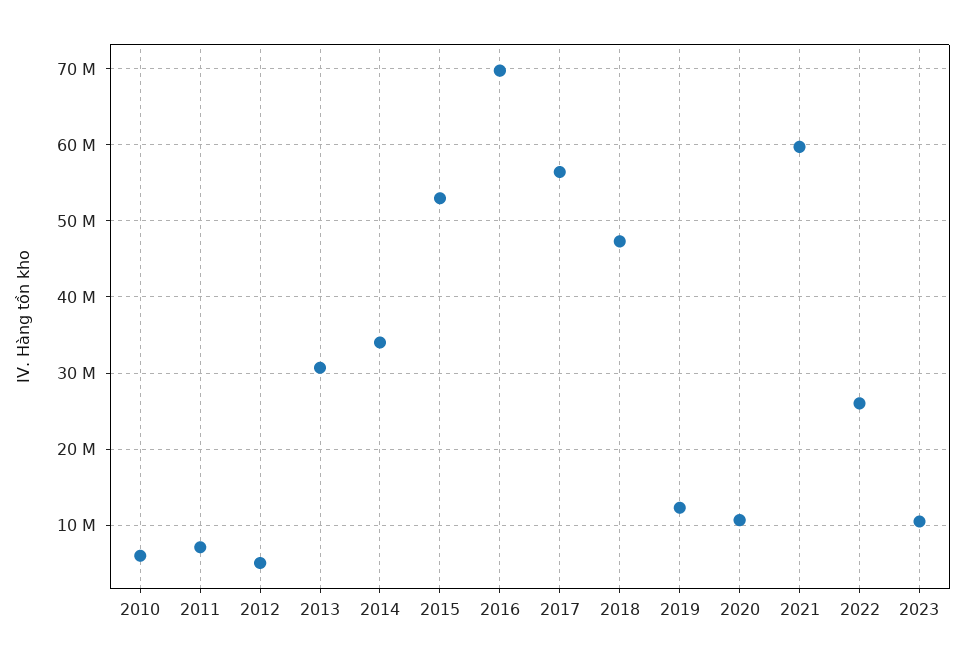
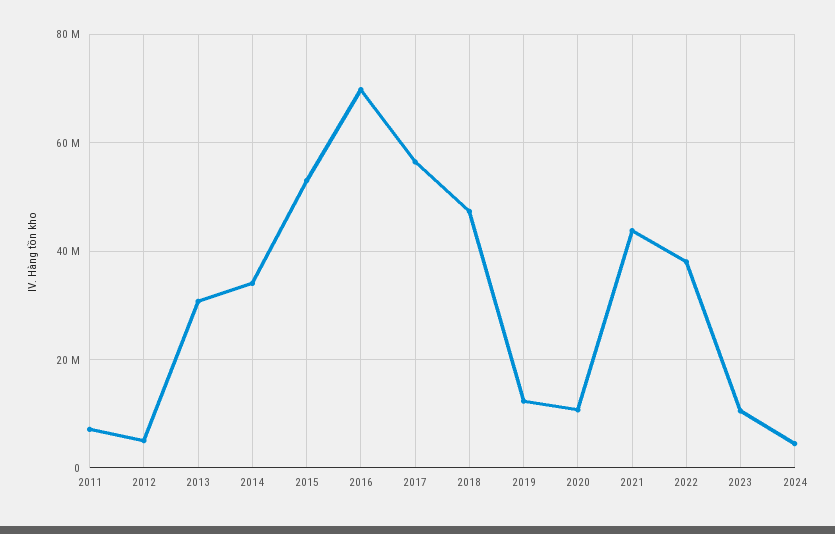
2010: 6000000 -> none
2021: 60000000 -> 44000000
2022: 26000000 -> 38000000
2024: none -> 4000000

